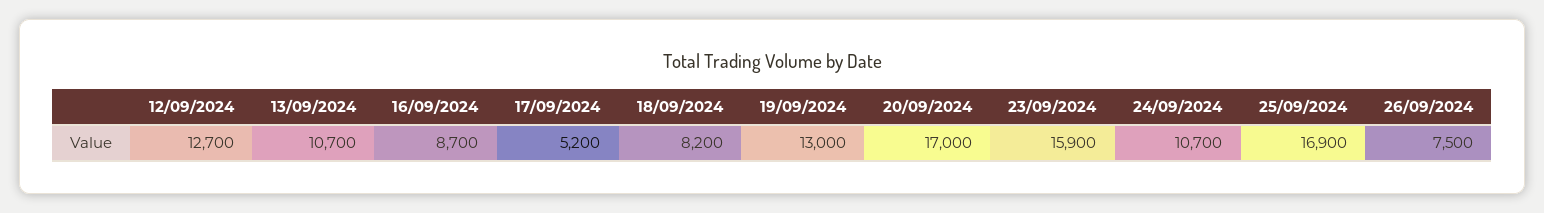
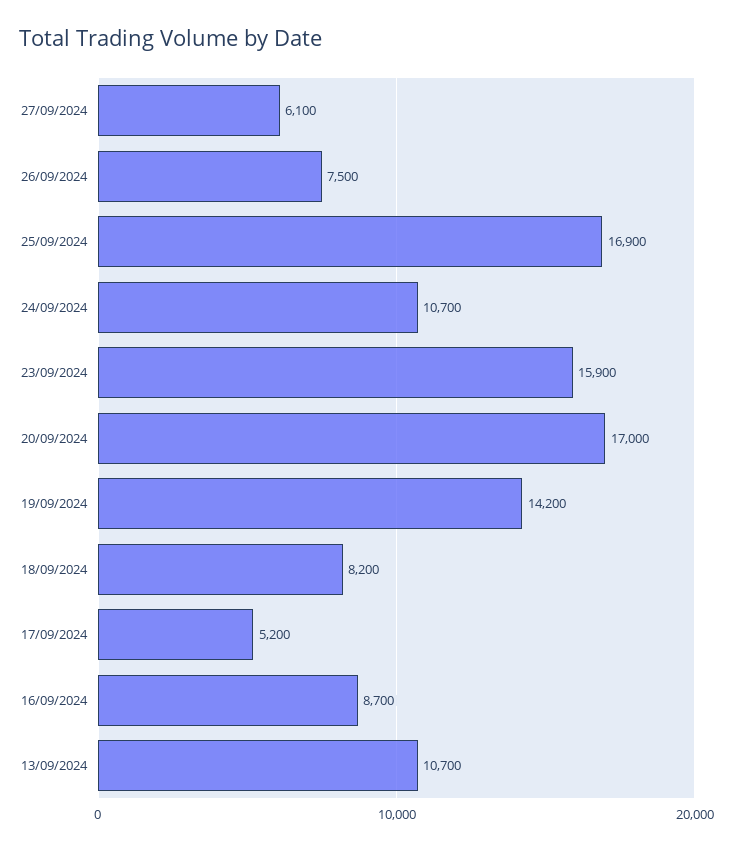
12/09/2024: 12700 -> none
19/09/2024: 13000 -> 14200
27/09/2024: none -> 6100

